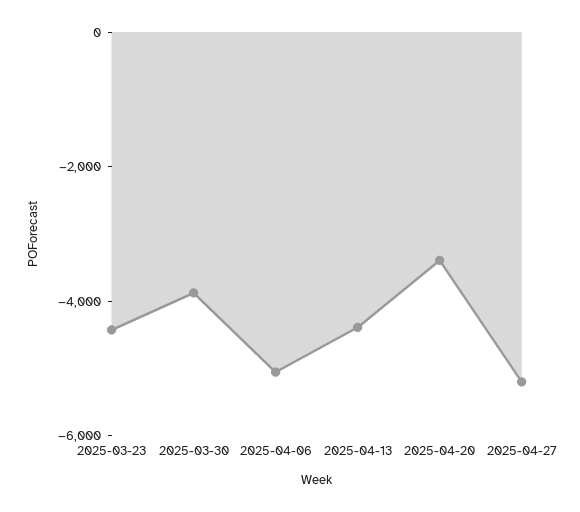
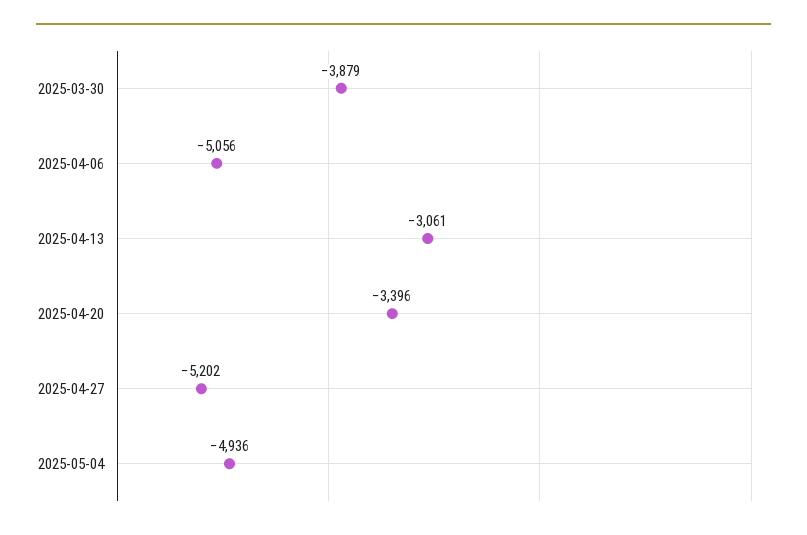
2025-03-23: -4500 -> none
2025-04-13: -4500 -> -3061
2025-05-04: none -> -4936

